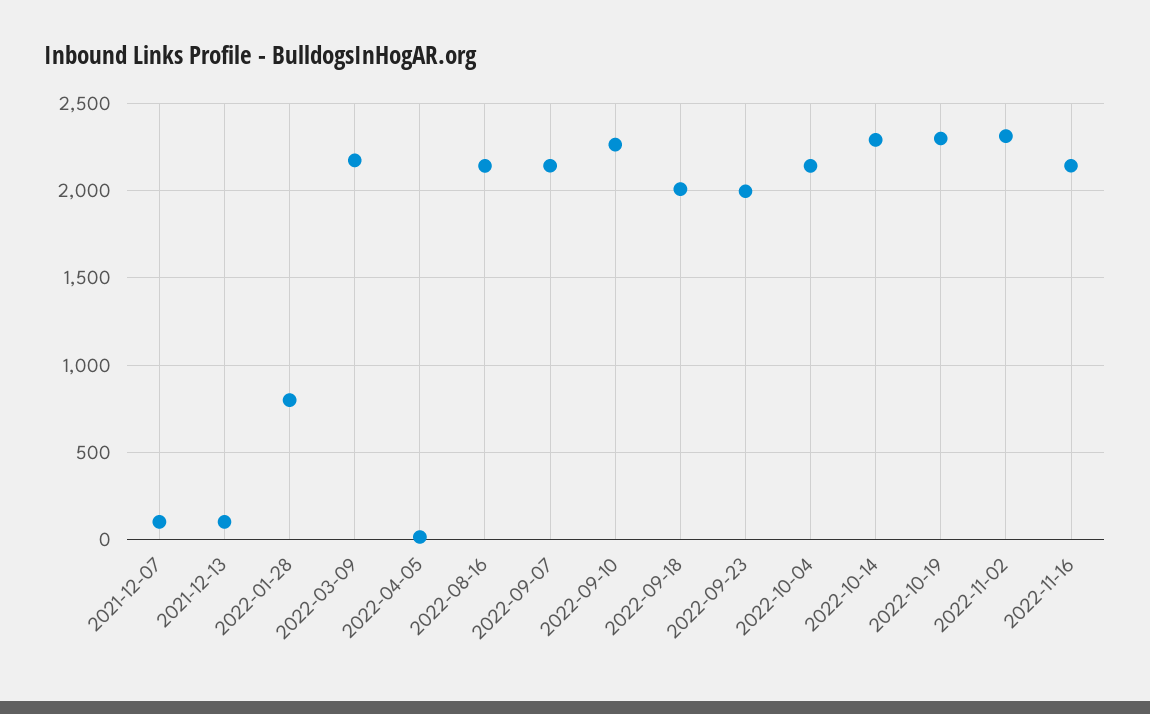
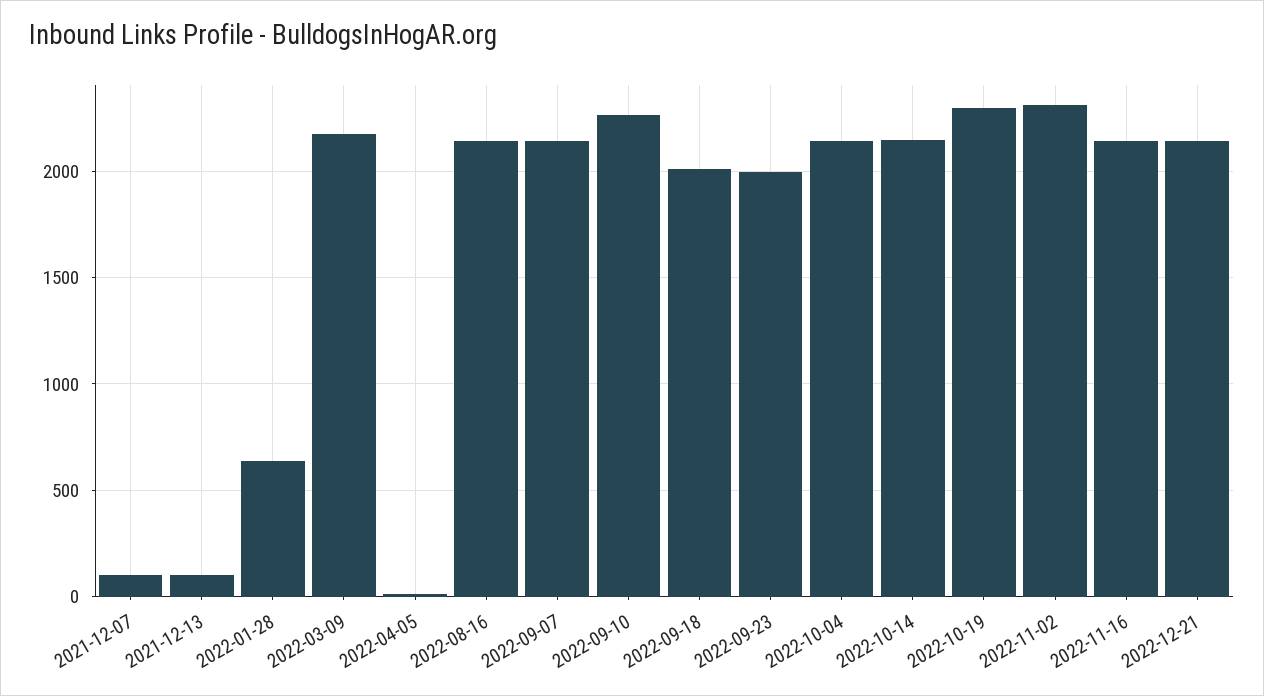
2022-01-28: 800 -> 650
2022-10-14: 2300 -> 2150
2022-12-21: none -> 2150

